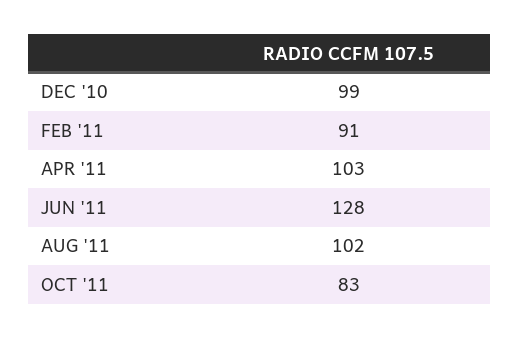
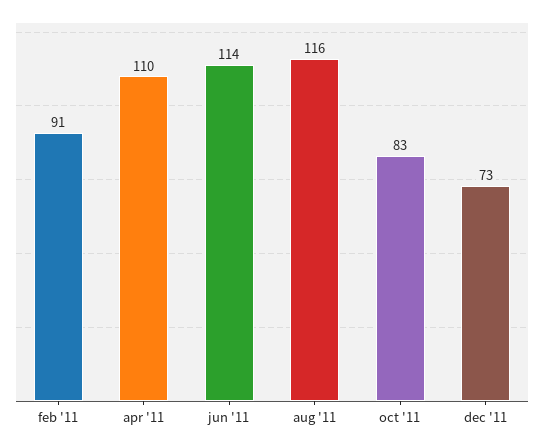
DEC '10: 99 -> none
APR '11: 103 -> 110
JUN '11: 128 -> 114
AUG '11: 102 -> 116
dec '11: none -> 73

